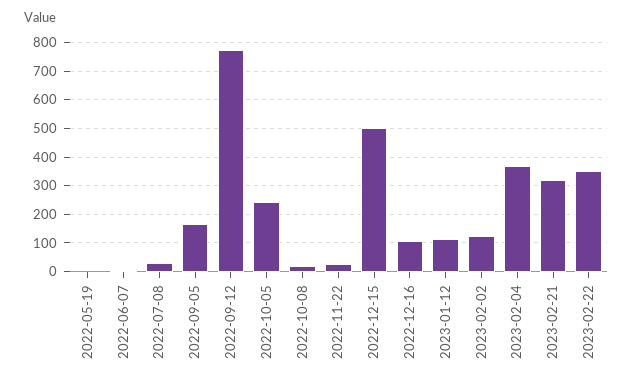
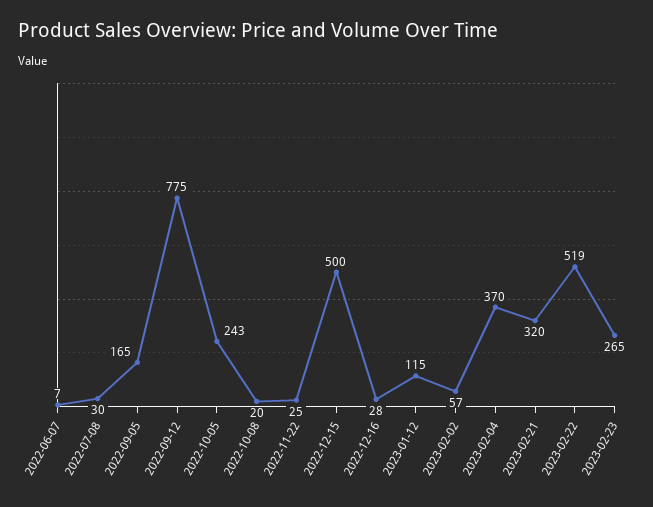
2022-05-19: 0 -> none
2022-12-16: 100 -> 28
2023-02-02: 125 -> 57
2023-02-22: 350 -> 519
2023-02-23: none -> 265

